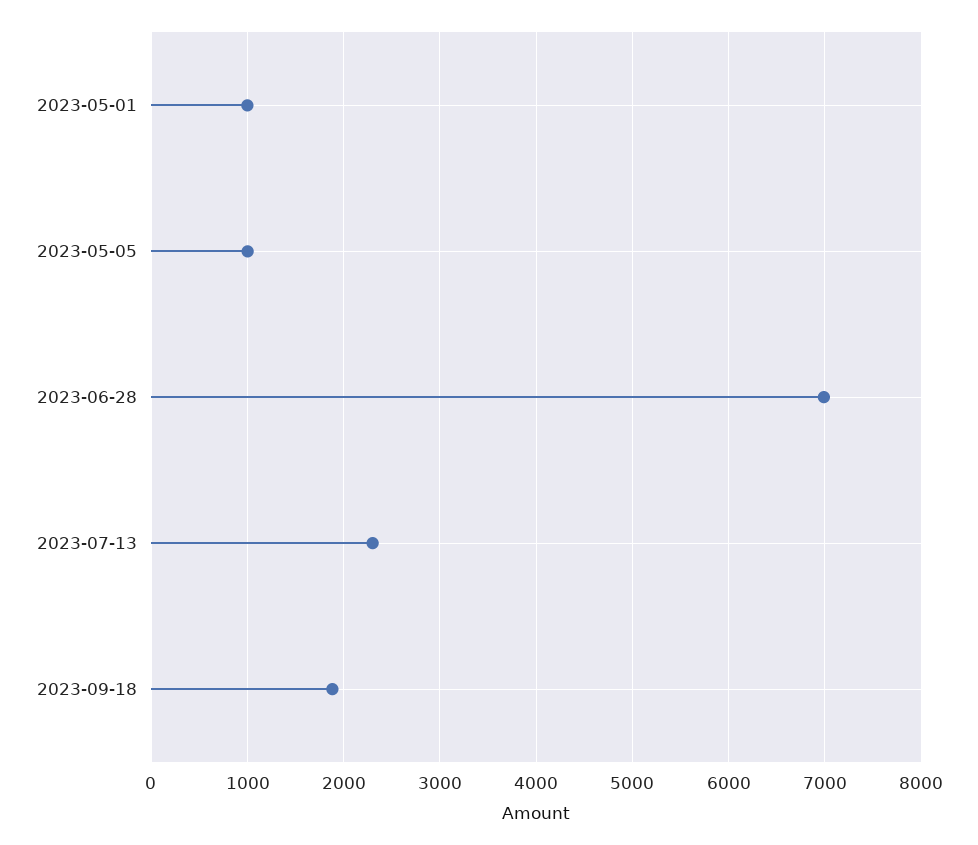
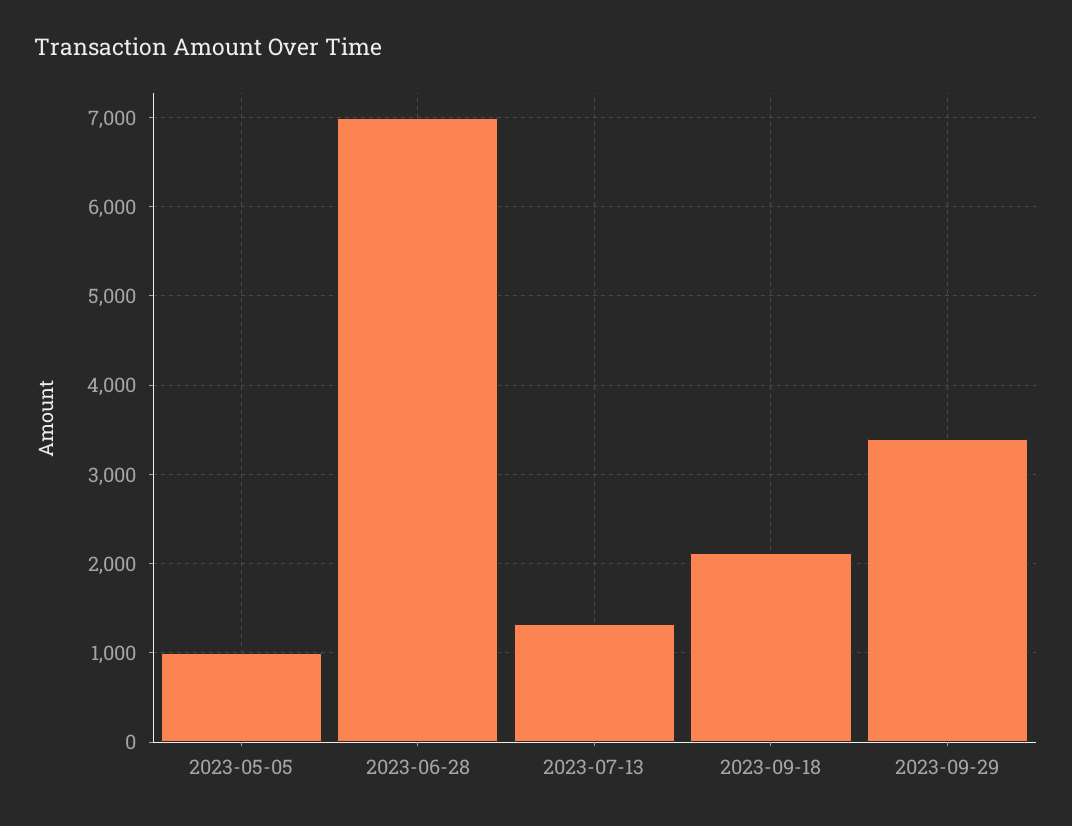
2023-05-01: 1000 -> none
2023-07-13: 2300 -> 1300
2023-09-18: 1900 -> 2100
2023-09-29: none -> 3400

